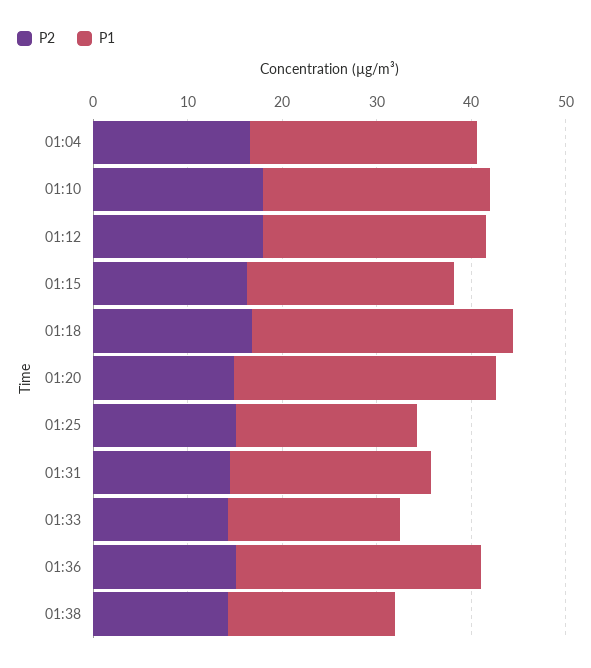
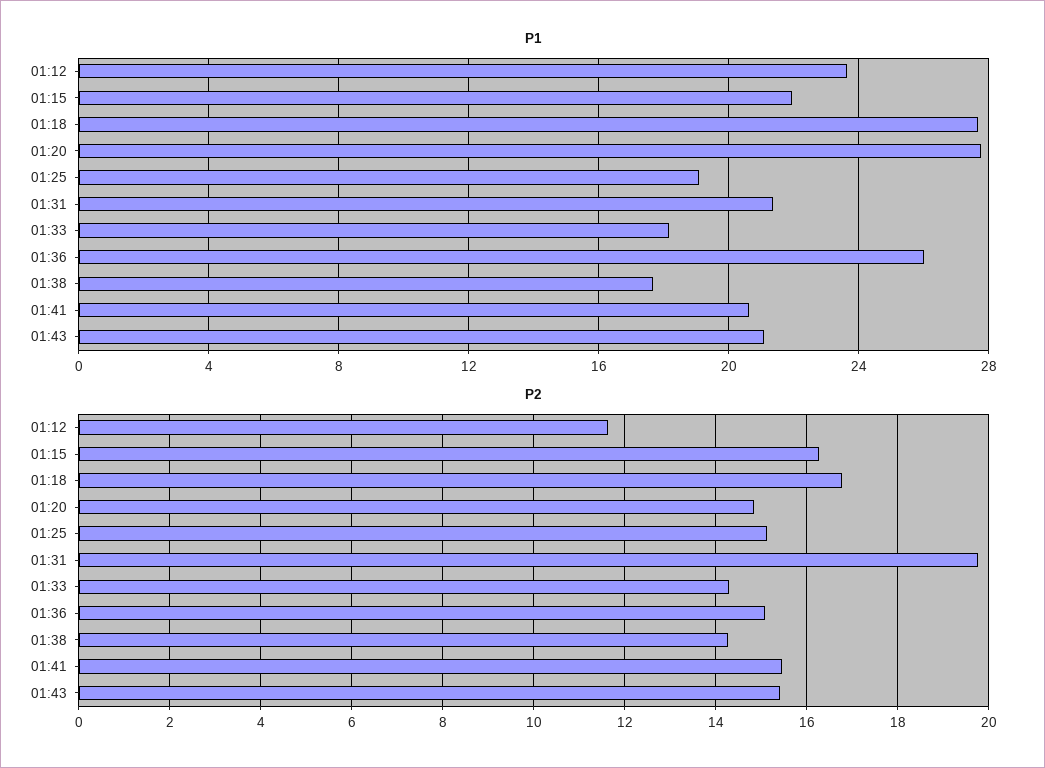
P2, 01:04: 16 -> none
P1, 01:04: 24 -> none
P2, 01:10: 18 -> none
P1, 01:10: 24 -> none
P2, 01:12: 18 -> 11.6
P2, 01:31: 14 -> 19.8
P1, 01:41: none -> 20.5
P1, 01:43: none -> 21
P2, 01:41: none -> 15.4
P2, 01:43: none -> 15.4

